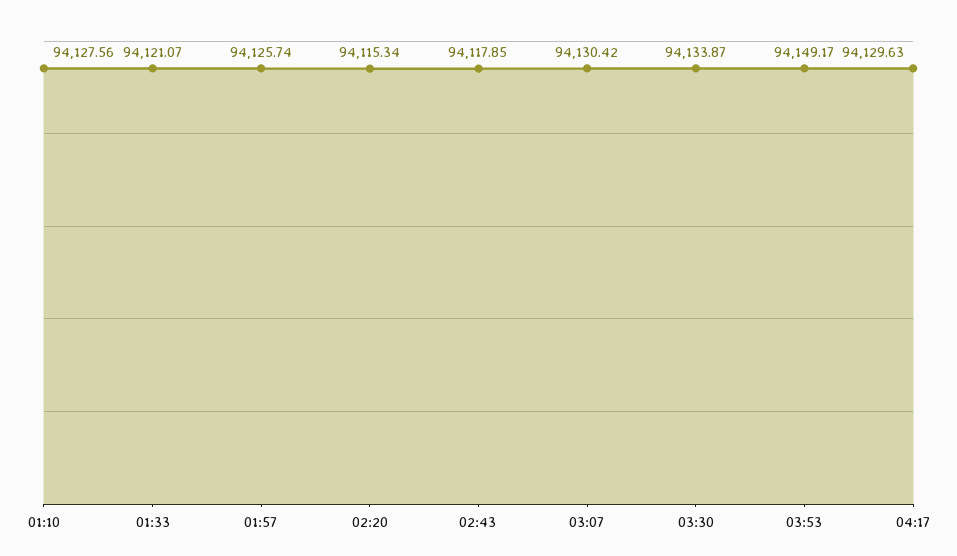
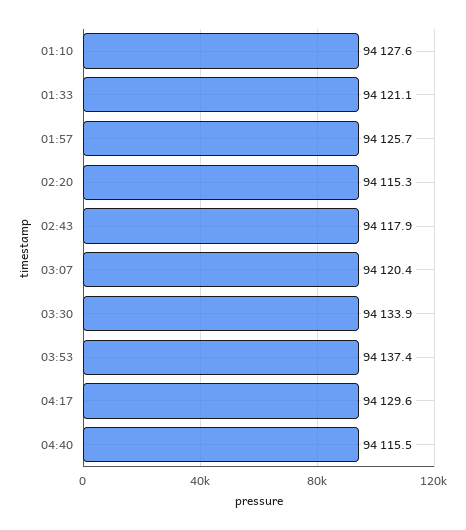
03:07: 94130.42 -> 94120.4
03:53: 94149.17 -> 94137.4
04:40: none -> 94115.5

